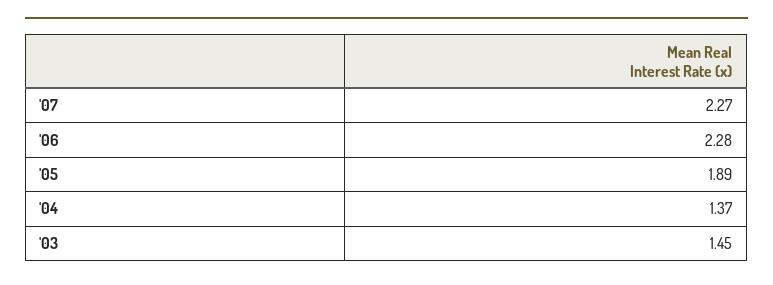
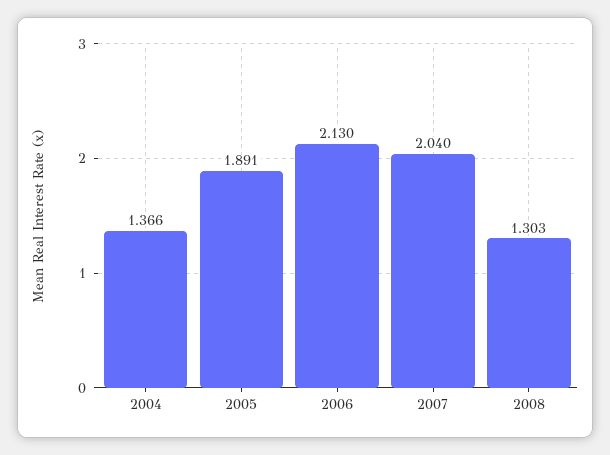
'07: 2.27 -> 2.04
'06: 2.28 -> 2.13
'03: 1.45 -> none
2008: none -> 1.303

